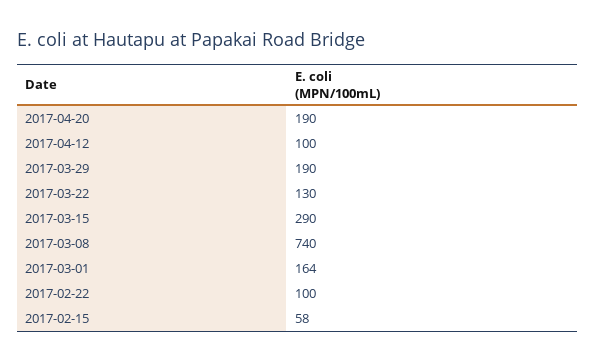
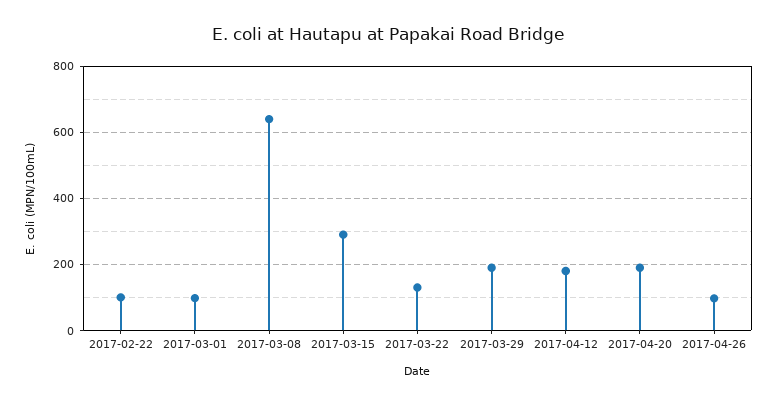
2017-04-12: 100 -> 180
2017-03-08: 740 -> 640
2017-03-01: 164 -> 100
2017-02-15: 58 -> none
2017-04-26: none -> 100

